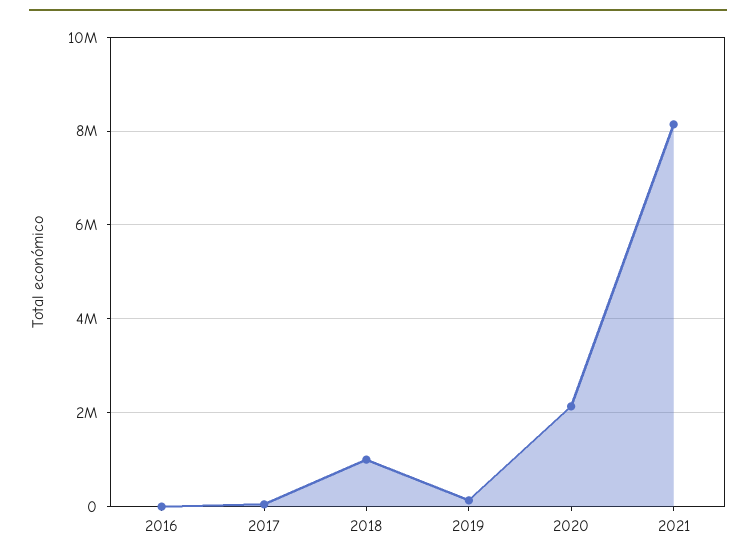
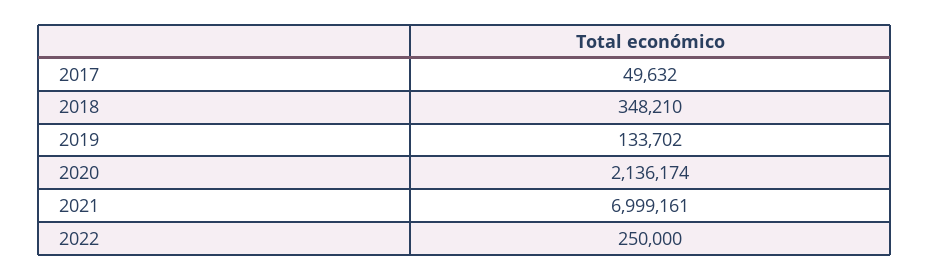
2016: 0 -> none
2018: 1000000 -> 348210
2021: 8200000 -> 6999161
2022: none -> 250000

